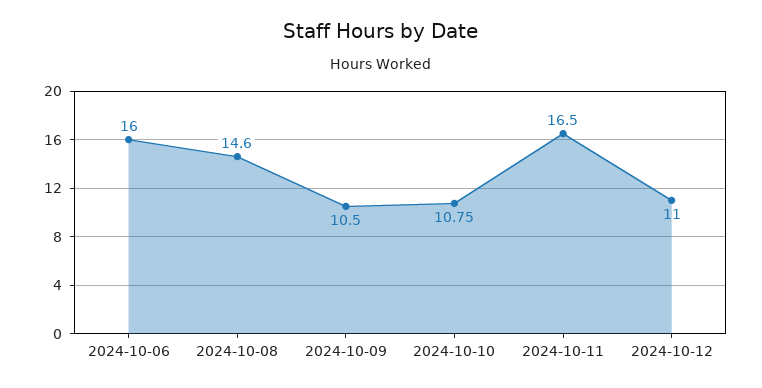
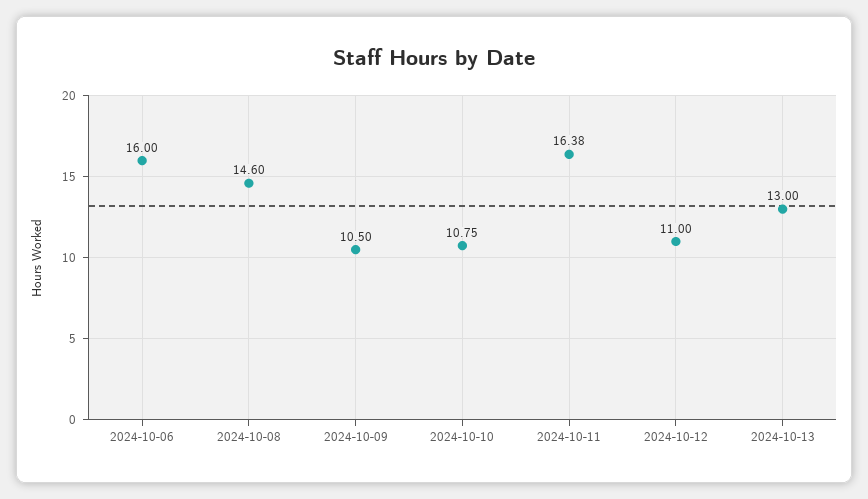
2024-10-11: 16.5 -> 16.38
2024-10-13: none -> 13

